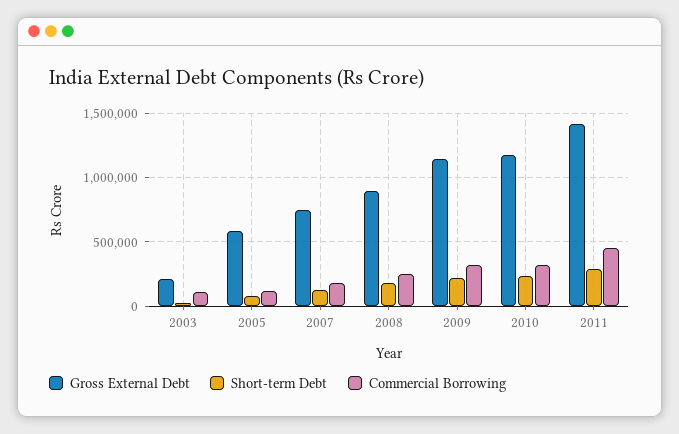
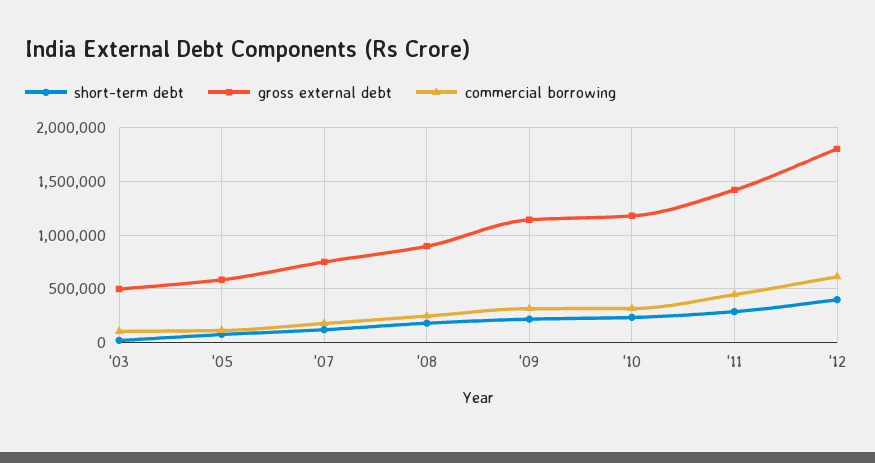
Gross External Debt, 2003: 200000 -> 500000
Short-term Debt, '12: none -> 400000
Gross External Debt, '12: none -> 1800000
Commercial Borrowing, '12: none -> 600000

